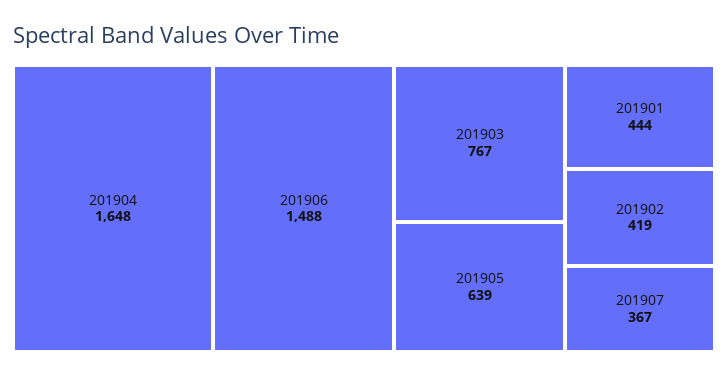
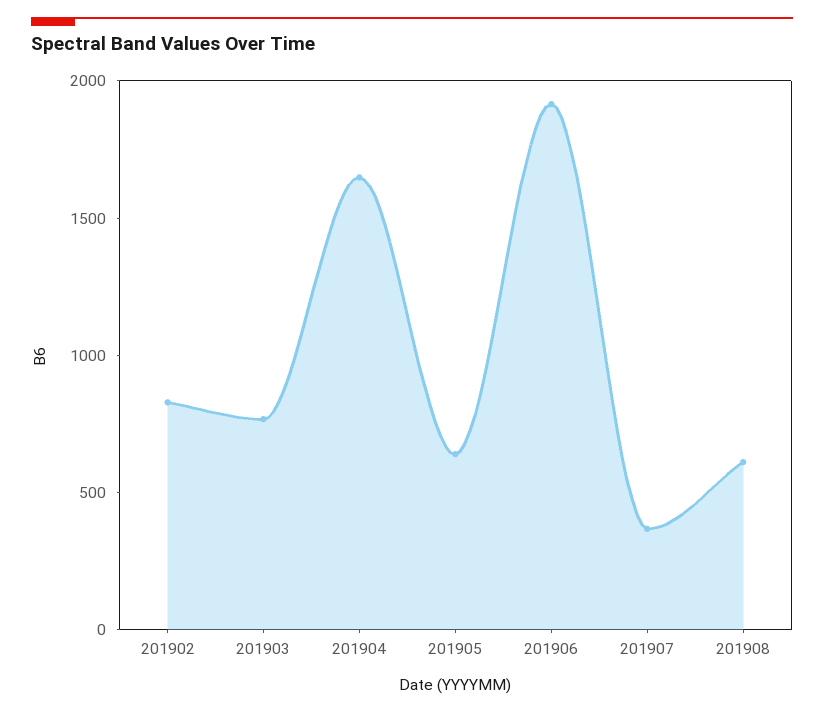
201906: 1488 -> 1900
201901: 444 -> none
201902: 419 -> 800
201908: none -> 600

